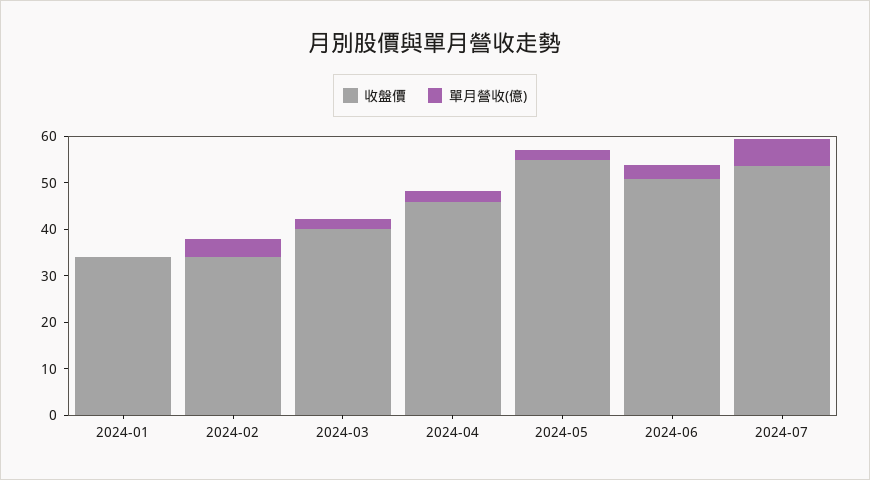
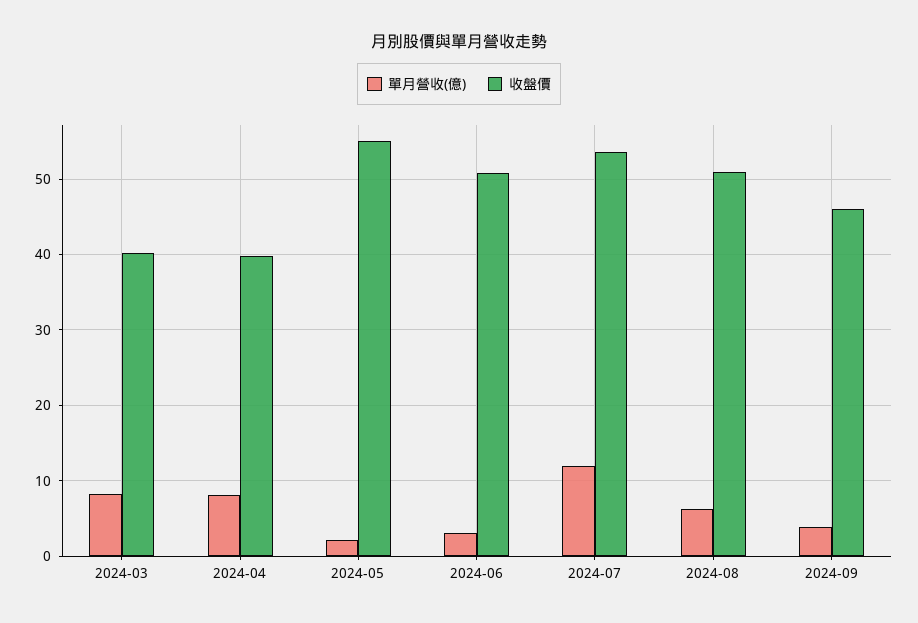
收盤價, 2024-01: 34 -> none
單月營收(億), 2024-01: 0 -> none
收盤價, 2024-02: 34 -> none
單月營收(億), 2024-02: 4 -> none
單月營收(億), 2024-03: 2 -> 8
收盤價, 2024-04: 46 -> 40
單月營收(億), 2024-04: 2 -> 8
單月營收(億), 2024-07: 6 -> 12
單月營收(億), 2024-08: none -> 6
收盤價, 2024-08: none -> 51
單月營收(億), 2024-09: none -> 4
收盤價, 2024-09: none -> 46

